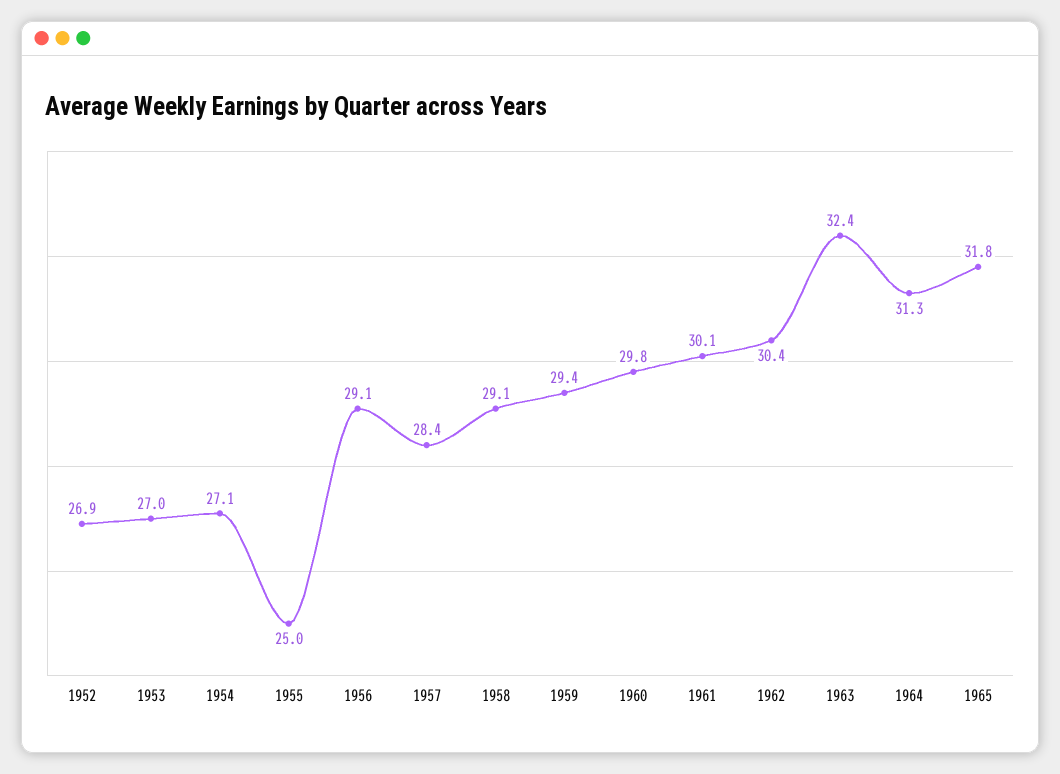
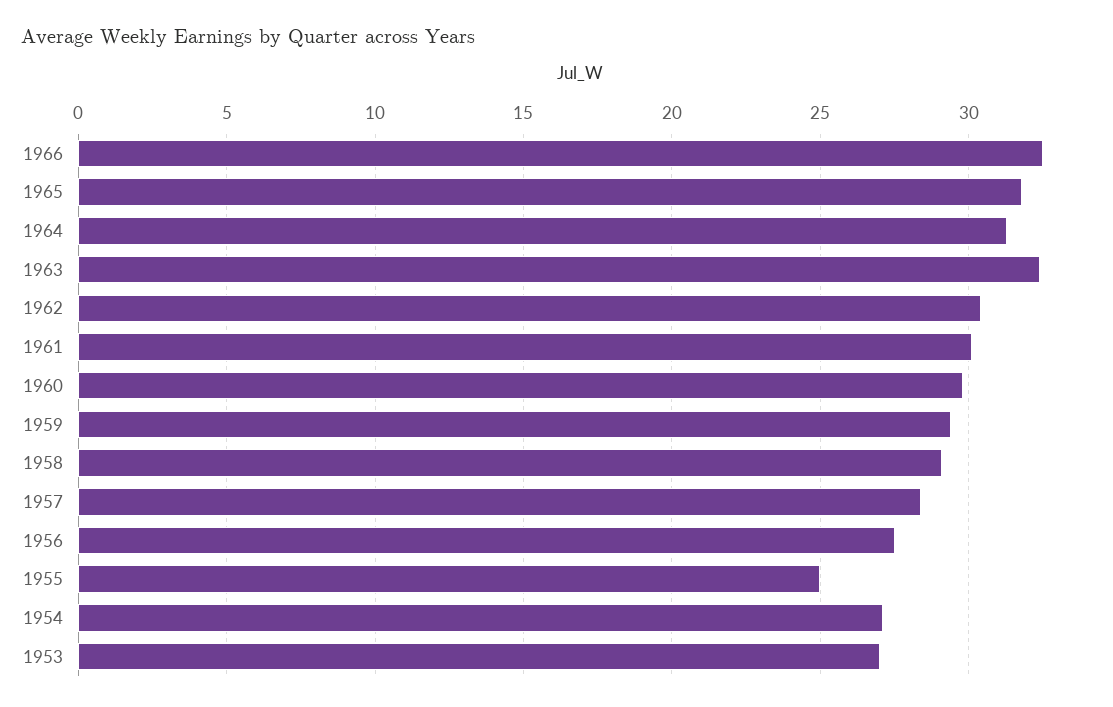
1952: 26.9 -> none
1956: 29.1 -> 27.5
1966: none -> 32.5

